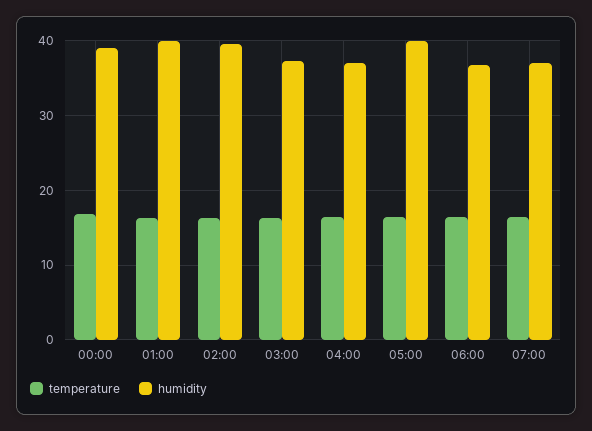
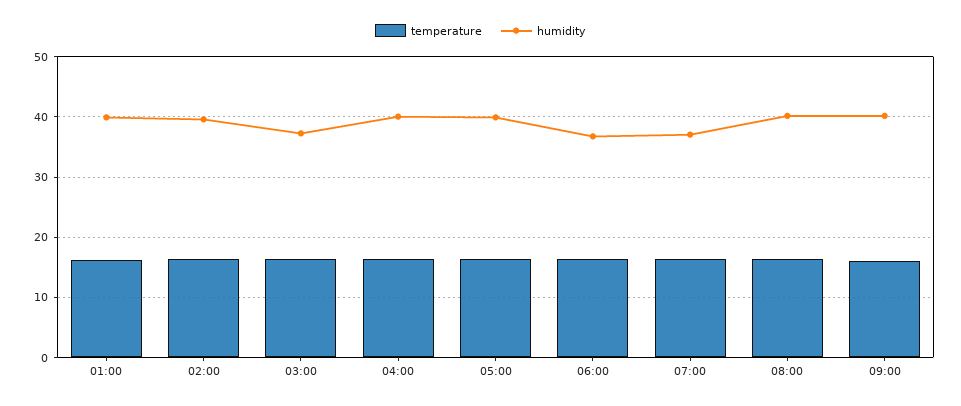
temperature, 00:00: 17 -> none
humidity, 00:00: 39 -> none
humidity, 04:00: 37 -> 40
temperature, 08:00: none -> 16
humidity, 08:00: none -> 40
temperature, 09:00: none -> 16
humidity, 09:00: none -> 40

